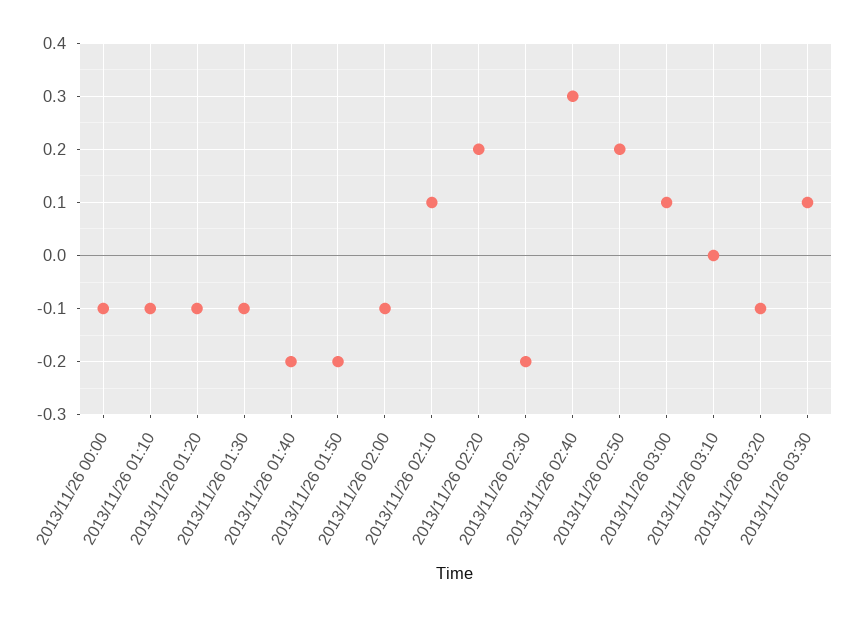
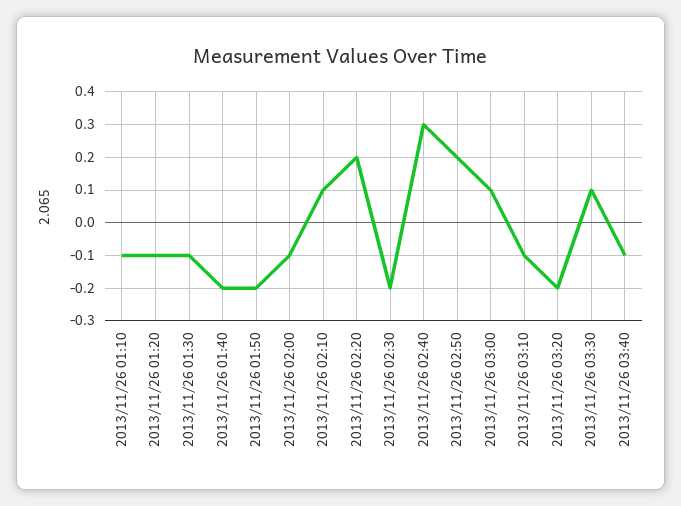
2013/11/26 00:00: -0.1 -> none
2013/11/26 03:10: 0 -> -0.1
2013/11/26 03:20: -0.1 -> -0.2
2013/11/26 03:40: none -> -0.1

